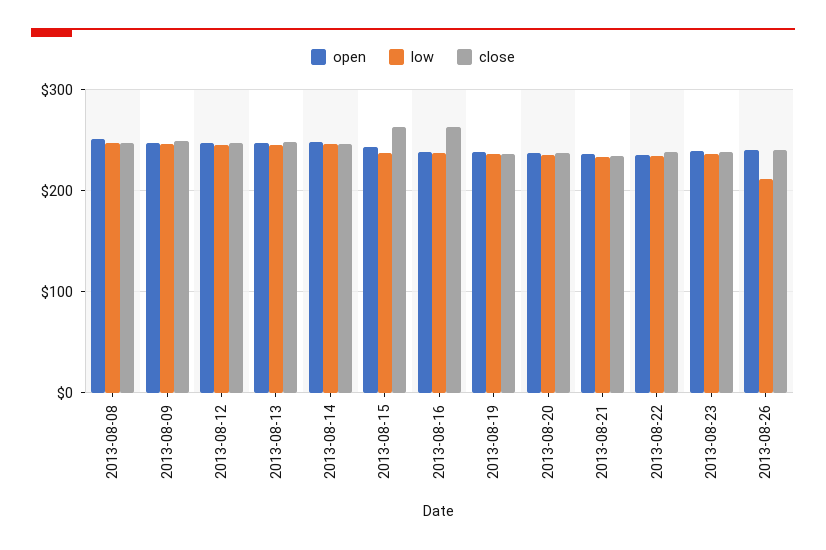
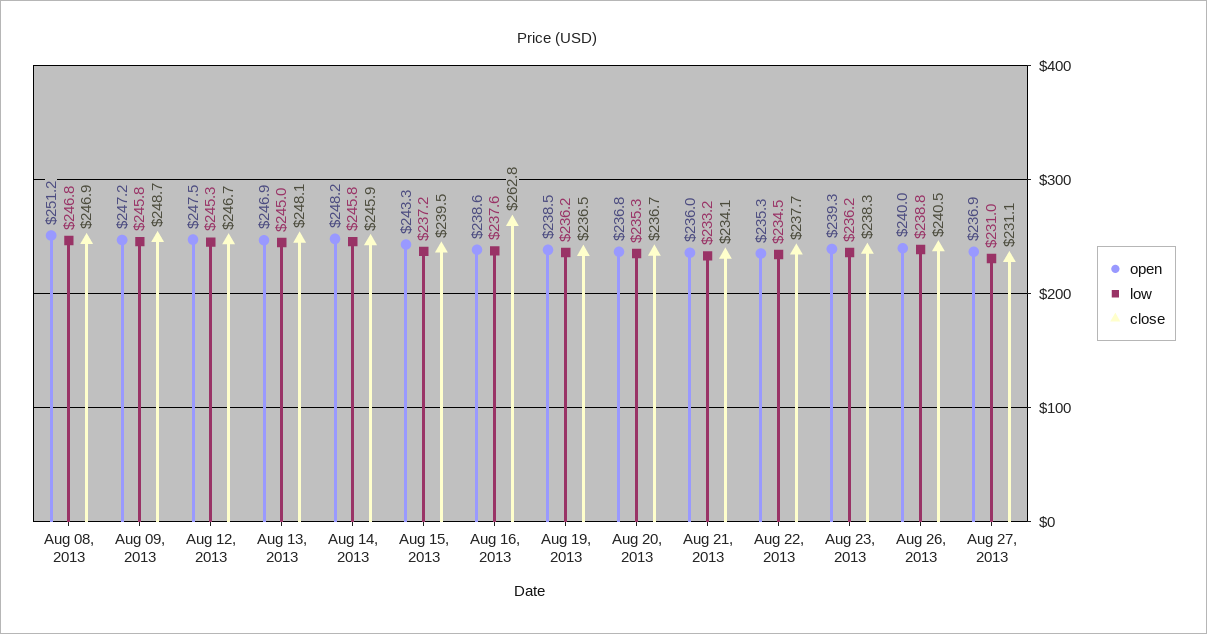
close, 2013-08-15: 260 -> 239.5
low, 2013-08-26: 210 -> 238.8
open, Aug 27, 2013: none -> 236.9
low, Aug 27, 2013: none -> 231
close, Aug 27, 2013: none -> 231.1

